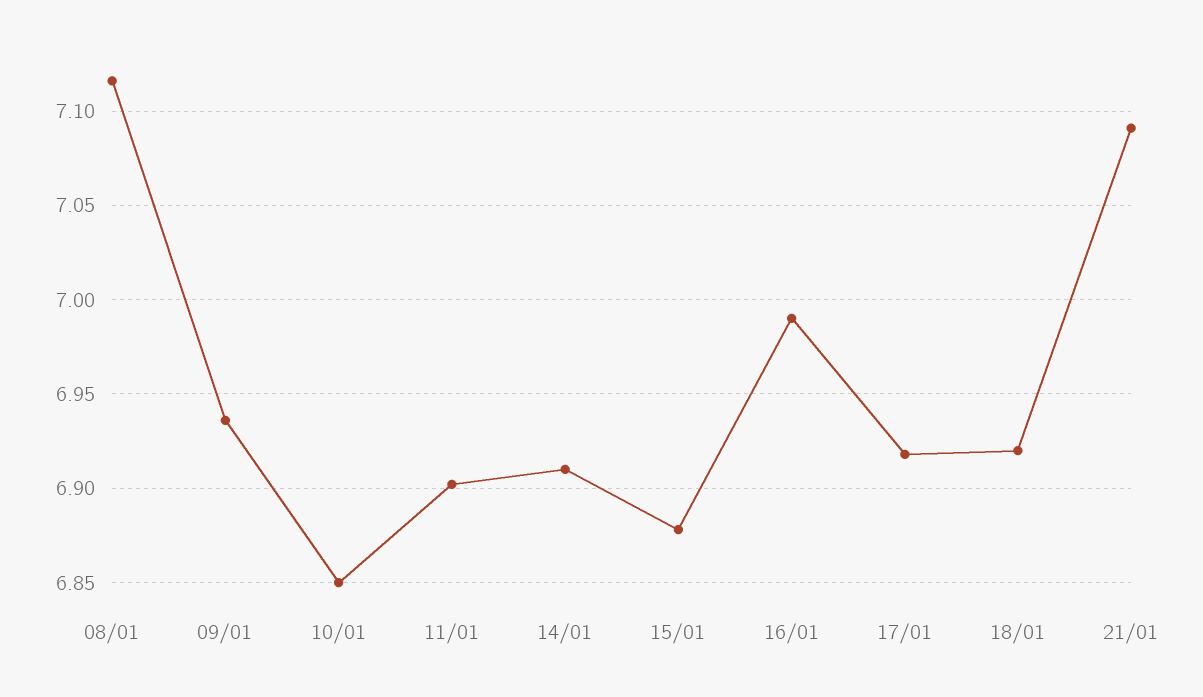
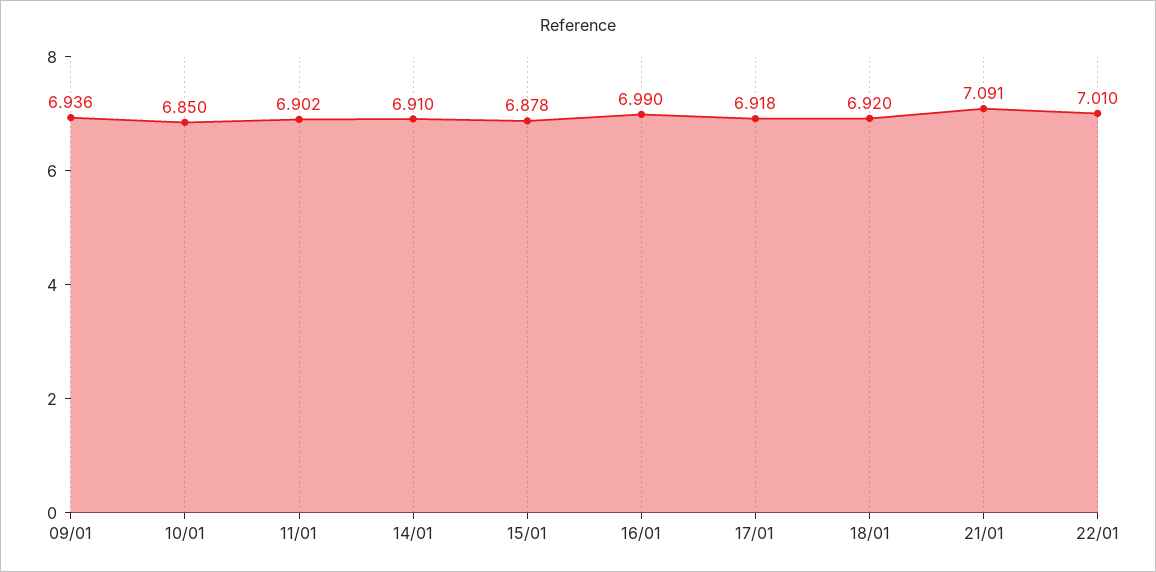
08/01: 7.115 -> none
22/01: none -> 7.01

